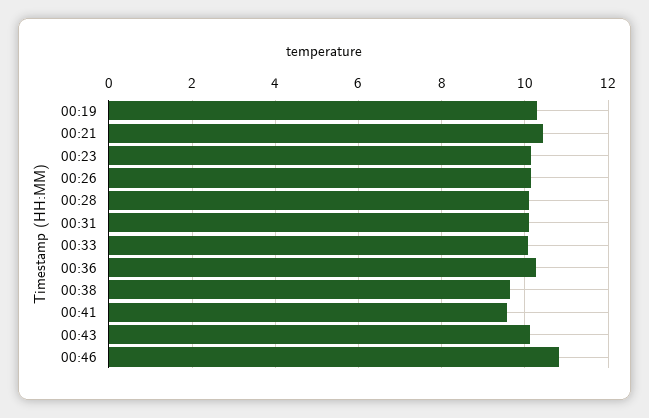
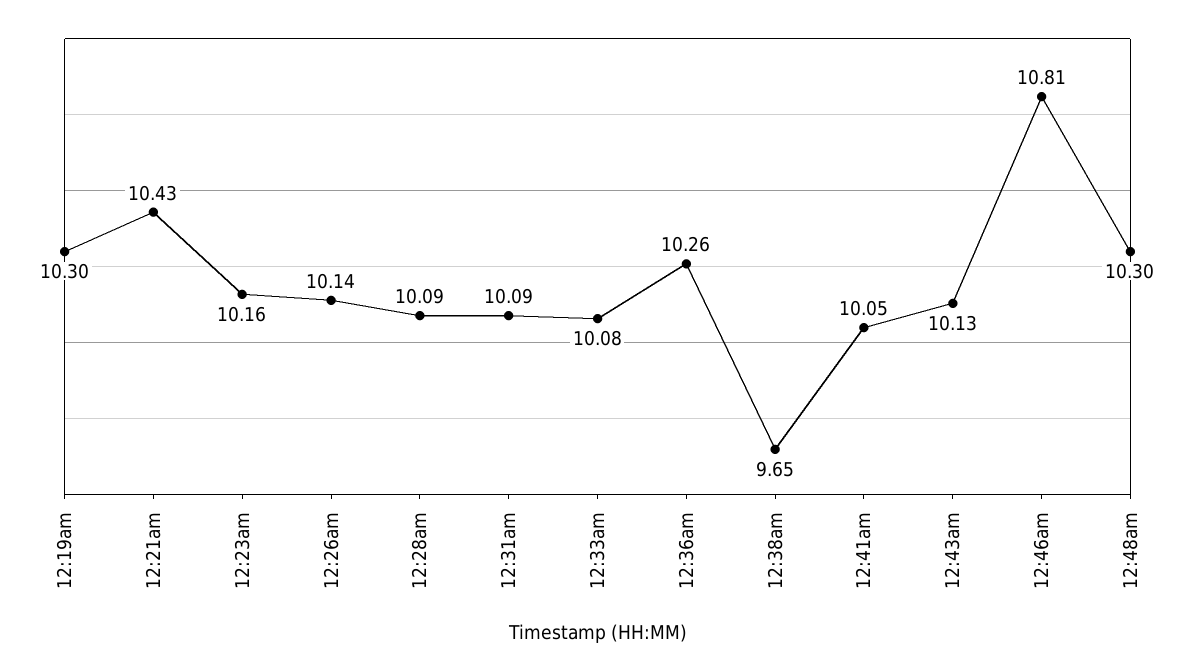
00:41: 9.6 -> 10.05
12:48am: none -> 10.3

